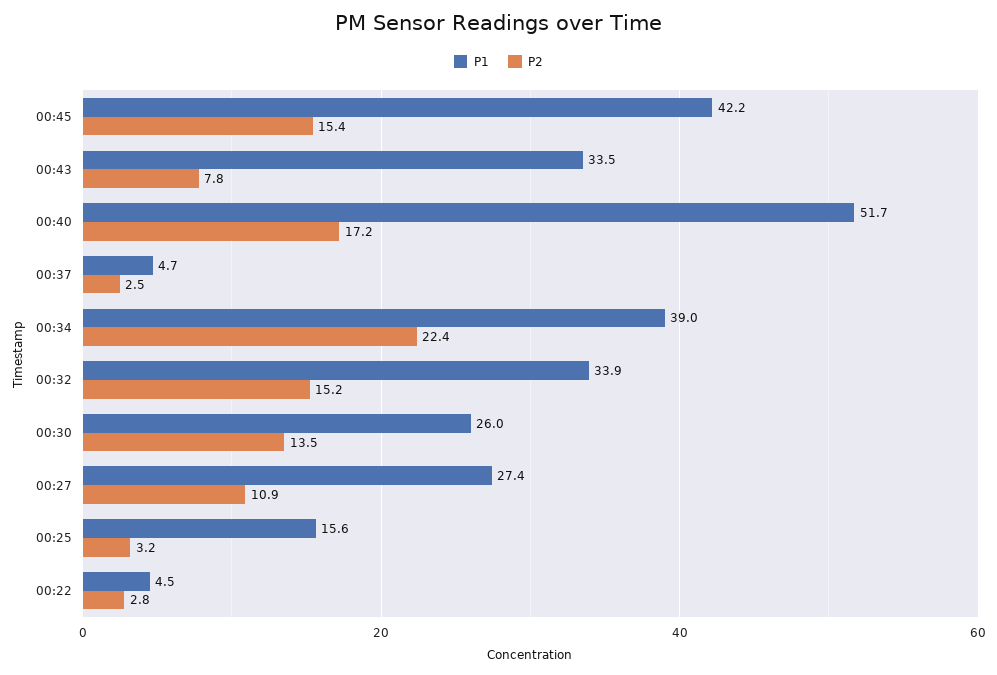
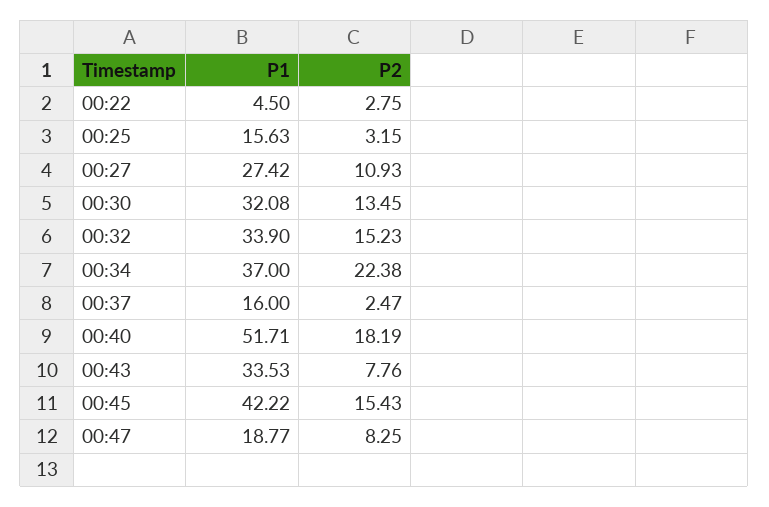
P2, 00:40: 17.2 -> 18.19
P1, 00:37: 4.7 -> 16
P1, 00:34: 39 -> 37
P1, 00:30: 26 -> 32.08
P1, 00:47: none -> 18.77
P2, 00:47: none -> 8.25

